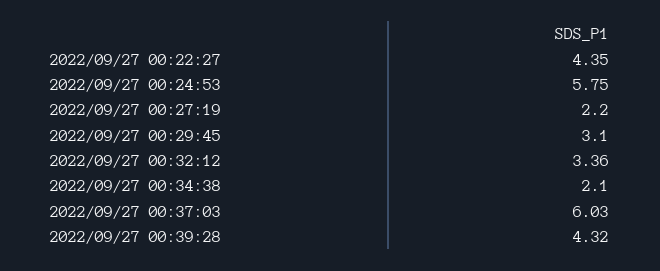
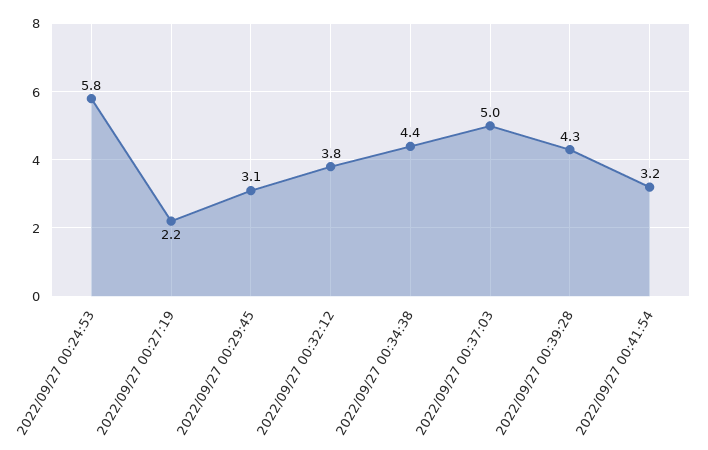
2022/09/27 00:22:27: 4.35 -> none
2022/09/27 00:32:12: 3.36 -> 3.8
2022/09/27 00:34:38: 2.1 -> 4.4
2022/09/27 00:37:03: 6.03 -> 5
2022/09/27 00:41:54: none -> 3.2

